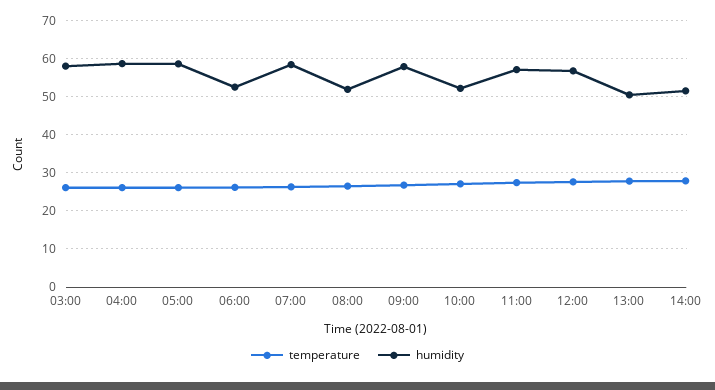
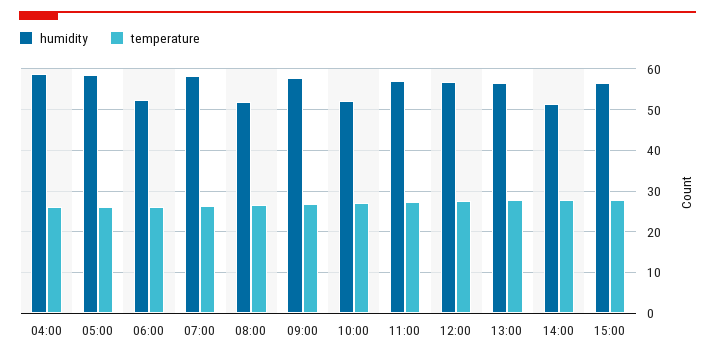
temperature, 03:00: 26 -> none
humidity, 03:00: 58 -> none
humidity, 13:00: 50 -> 56
humidity, 15:00: none -> 56
temperature, 15:00: none -> 28

